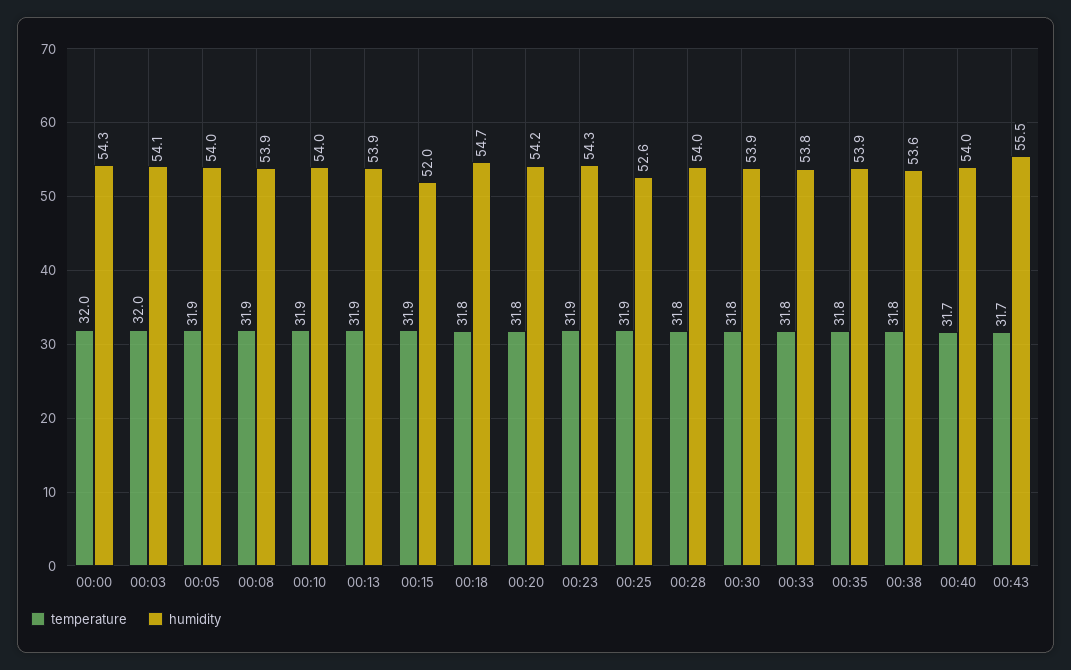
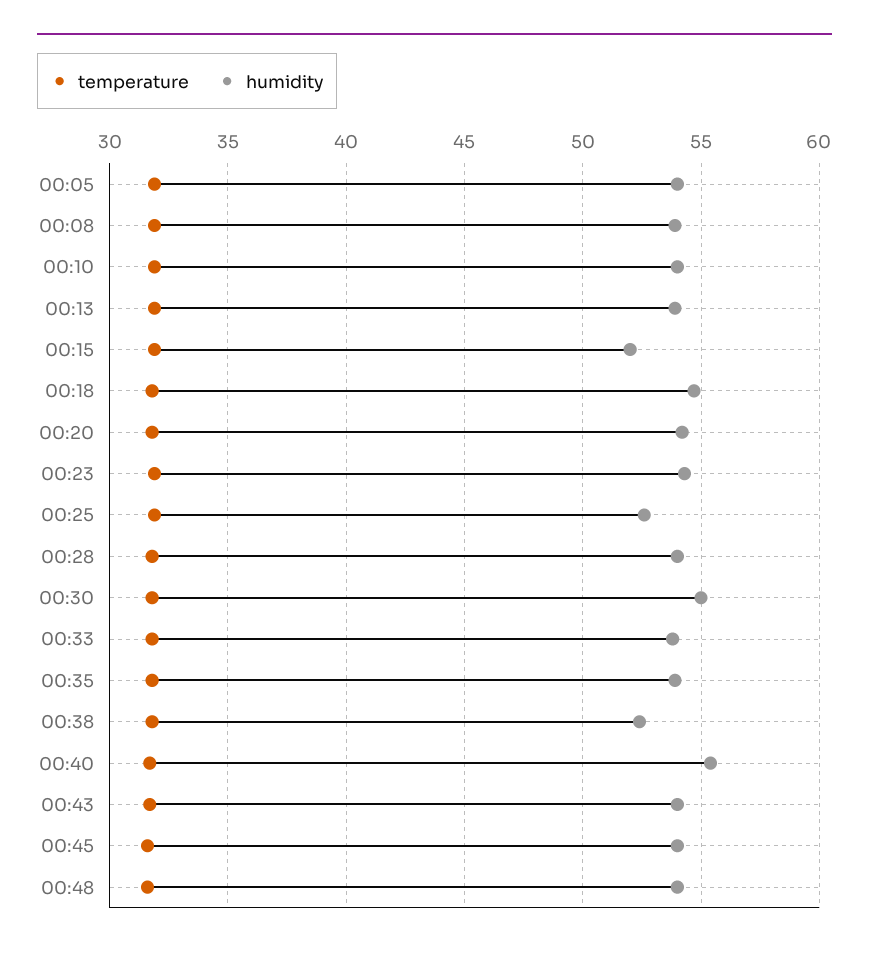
temperature, 00:00: 32 -> none
humidity, 00:00: 54.3 -> none
temperature, 00:03: 32 -> none
humidity, 00:03: 54.1 -> none
humidity, 00:30: 53.9 -> 55
humidity, 00:38: 53.6 -> 52.5
humidity, 00:40: 54 -> 55.5
humidity, 00:43: 55.5 -> 54
temperature, 00:45: none -> 31.5
humidity, 00:45: none -> 54
temperature, 00:48: none -> 31.5
humidity, 00:48: none -> 54

